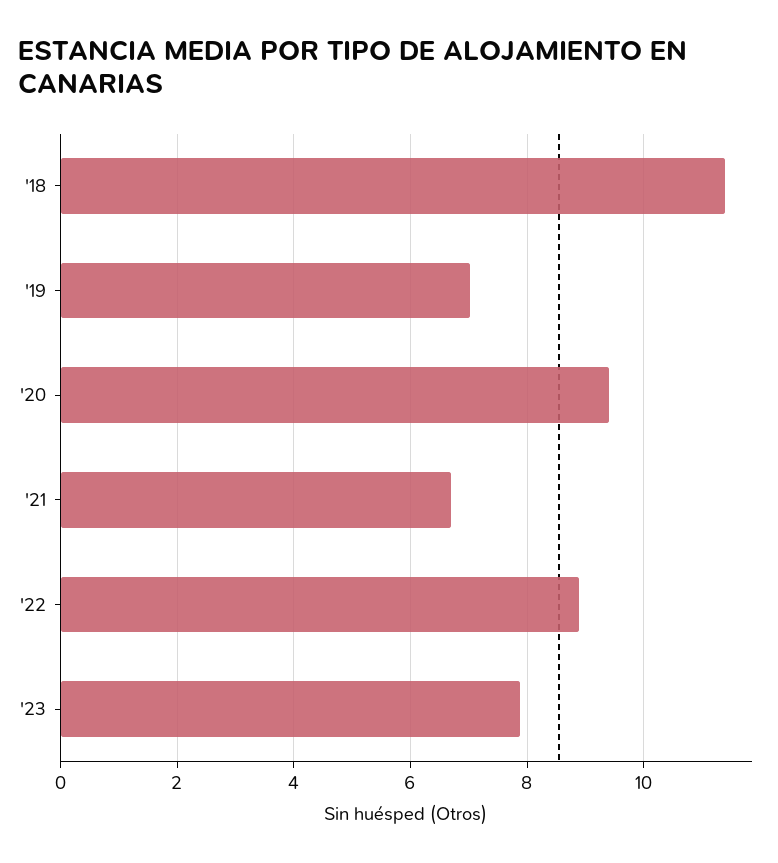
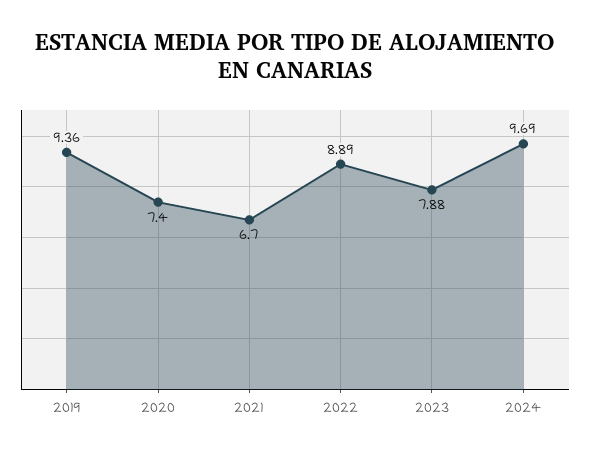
'18: 11.4 -> none
'19: 7 -> 9.36
'20: 9.4 -> 7.4
2024: none -> 9.69

